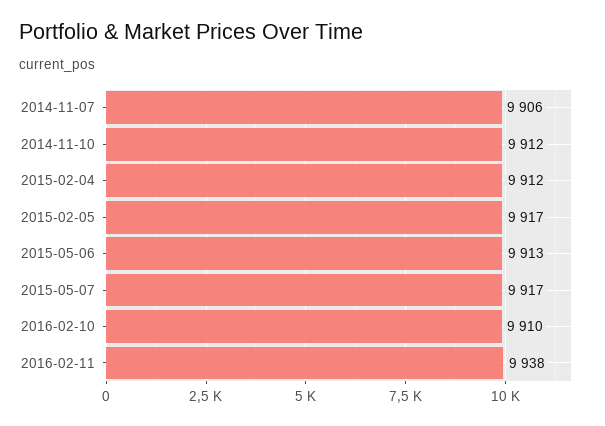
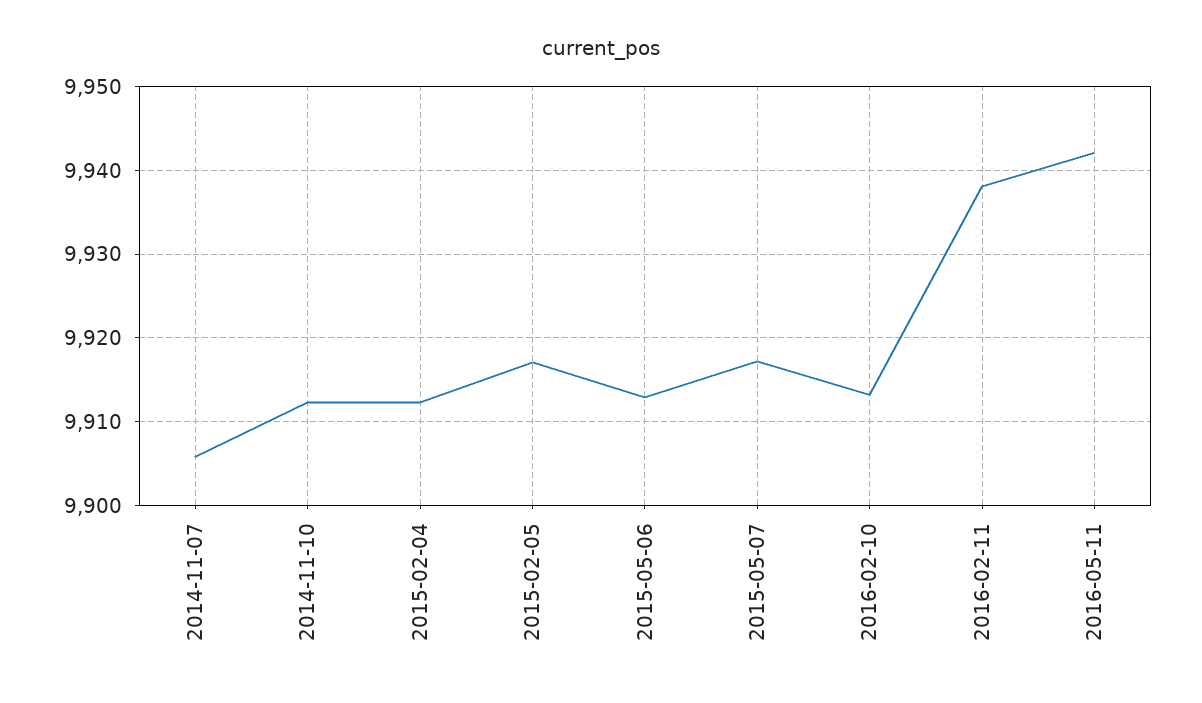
2016-02-10: 9910 -> 9913
2016-05-11: none -> 9942

